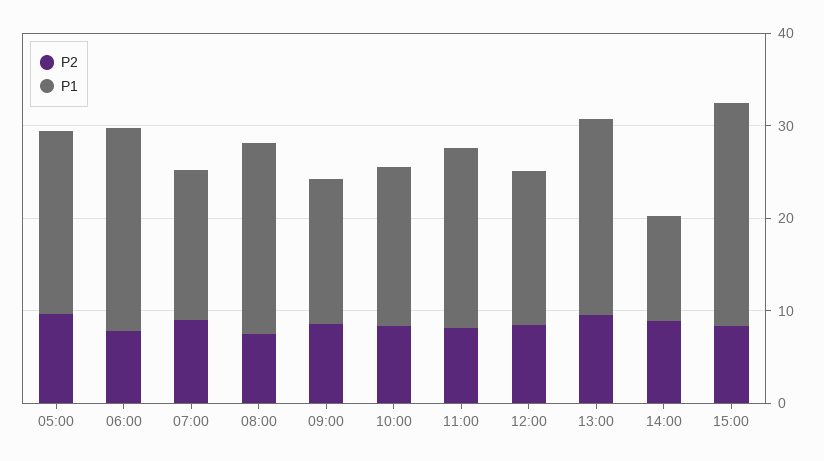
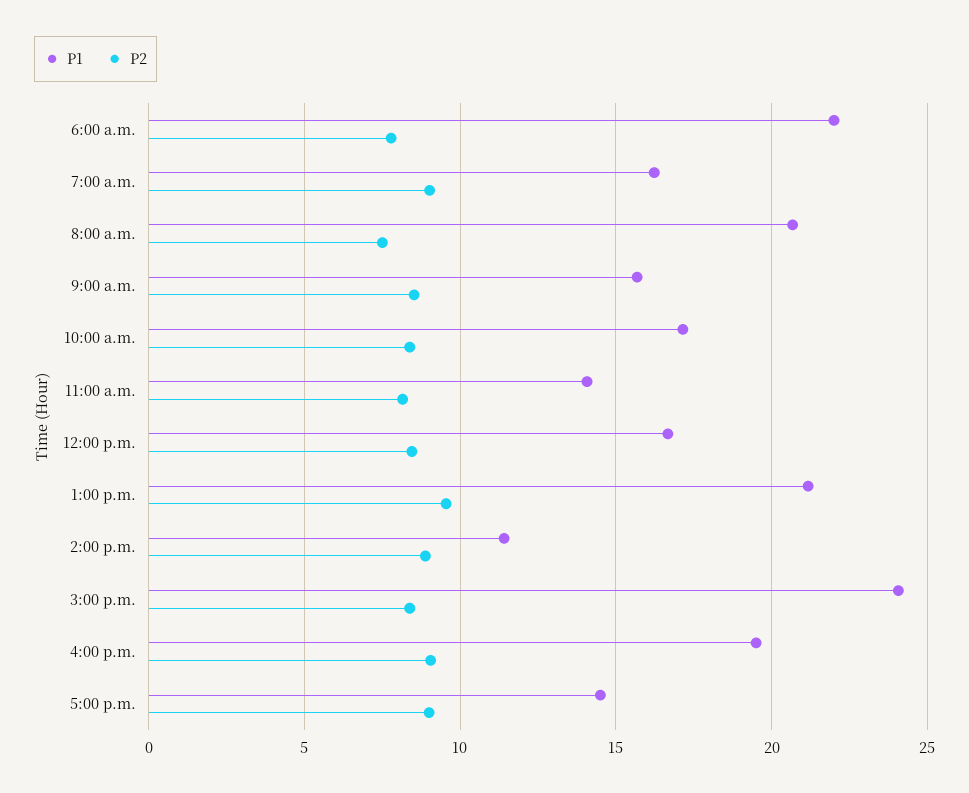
P2, 05:00: 10 -> none
P1, 05:00: 20 -> none
P1, 11:00: 20 -> 14
P1, 4:00 p.m.: none -> 19.5
P2, 4:00 p.m.: none -> 9
P1, 5:00 p.m.: none -> 14.5
P2, 5:00 p.m.: none -> 9

